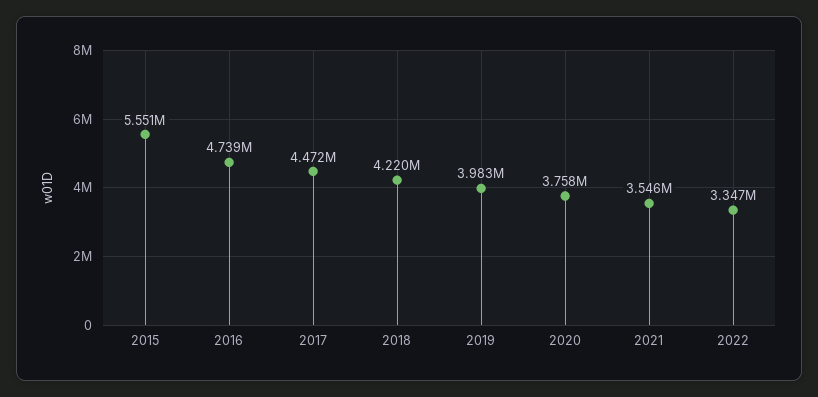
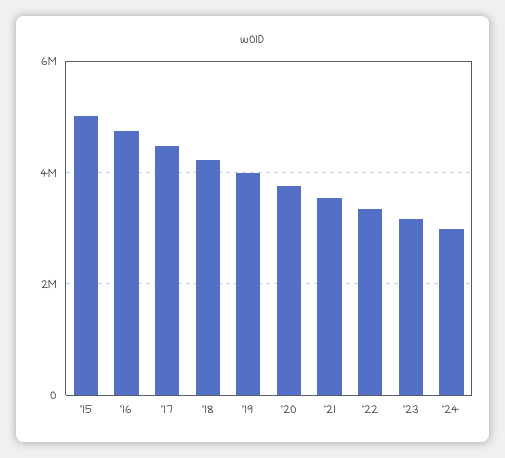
2015: 5551000 -> 5000000
'23: none -> 3200000
'24: none -> 3000000

